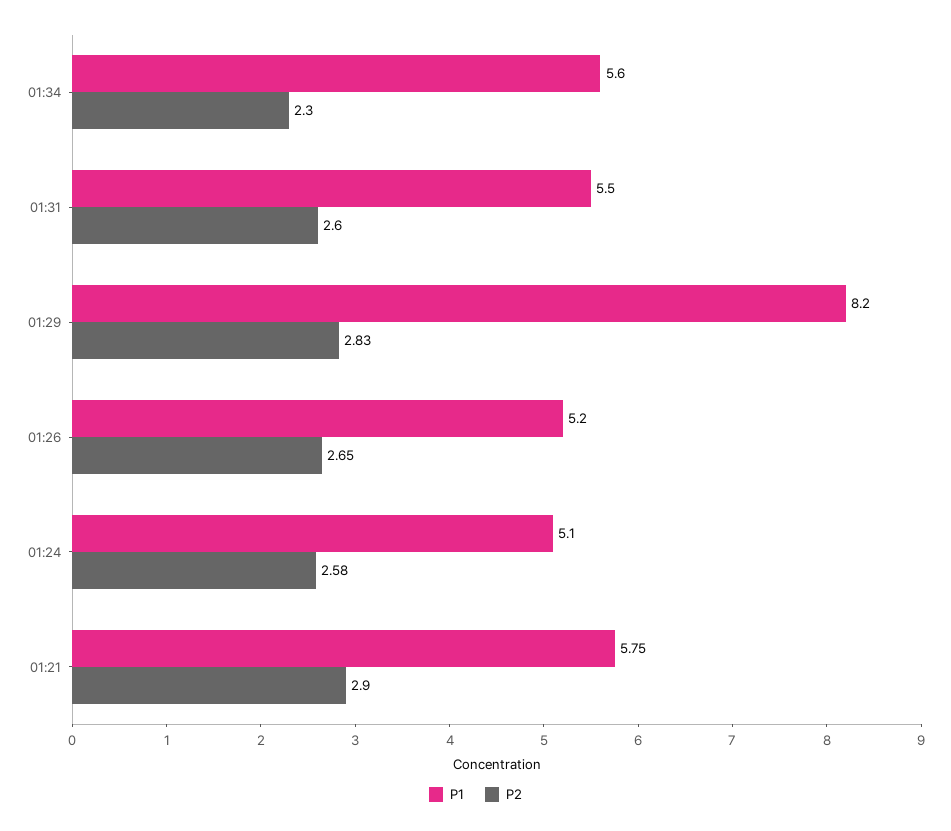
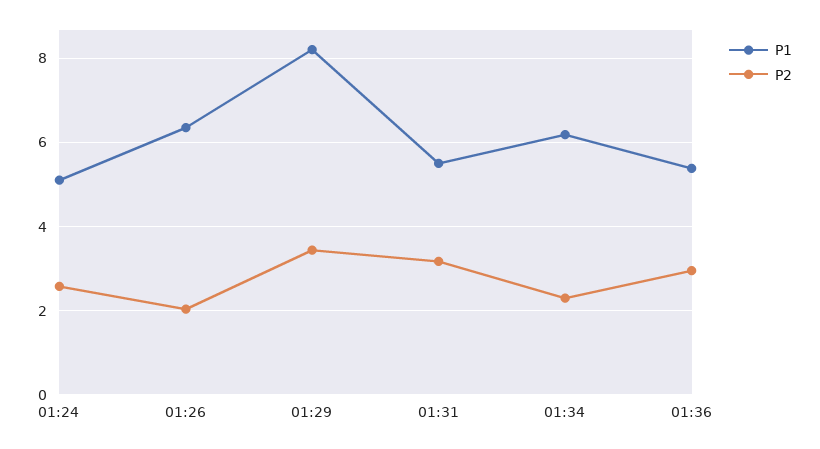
P1, 01:34: 5.6 -> 6.2
P2, 01:31: 2.6 -> 3.2
P2, 01:29: 2.83 -> 3.4
P1, 01:26: 5.2 -> 6.4
P2, 01:26: 2.65 -> 2
P1, 01:21: 5.75 -> none
P2, 01:21: 2.9 -> none
P1, 01:36: none -> 5.4
P2, 01:36: none -> 3

